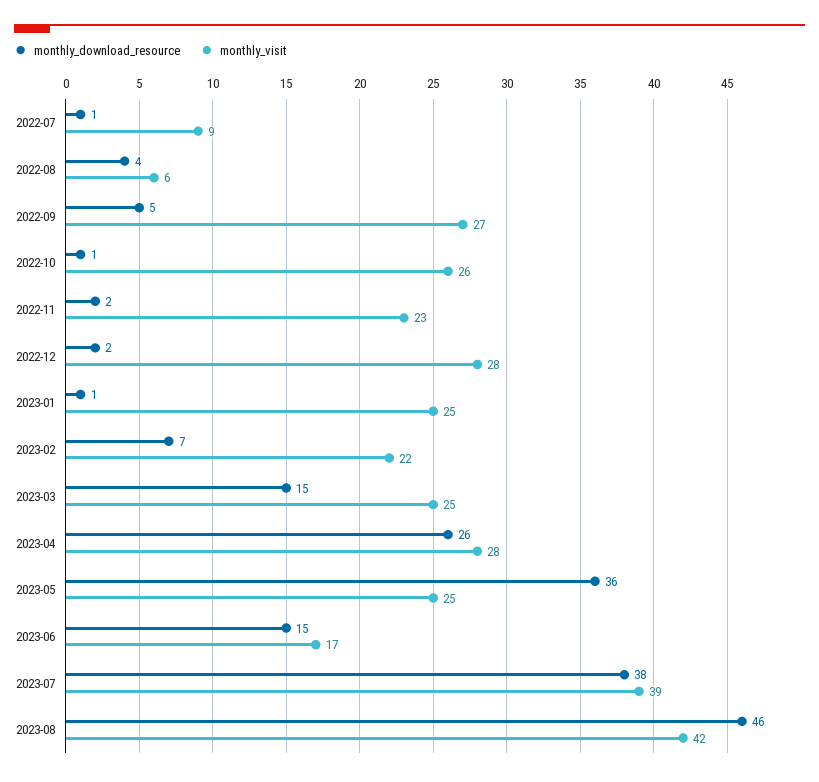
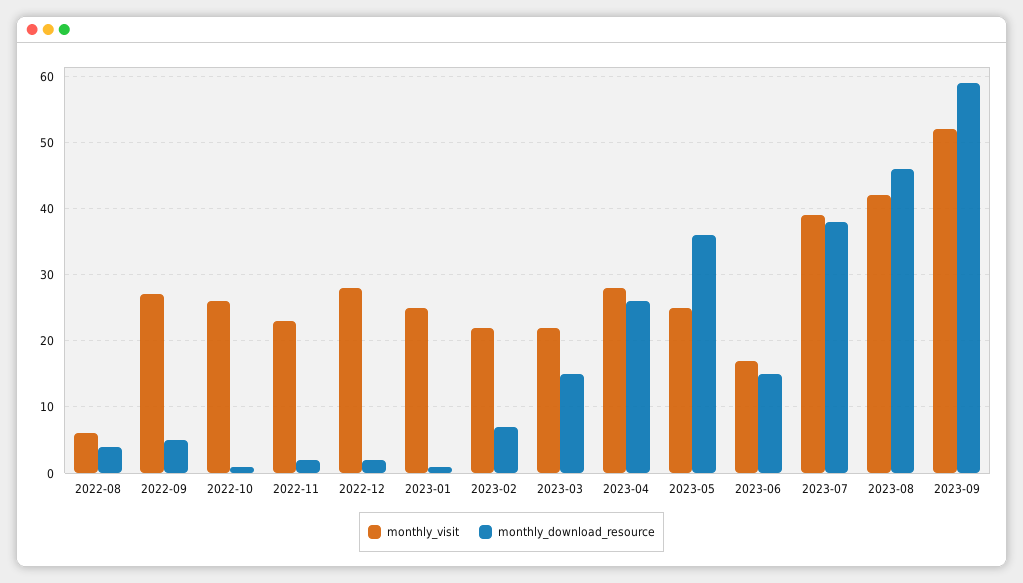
monthly_download_resource, 2022-07: 1 -> none
monthly_visit, 2022-07: 9 -> none
monthly_visit, 2023-03: 25 -> 22
monthly_visit, 2023-09: none -> 52
monthly_download_resource, 2023-09: none -> 59

